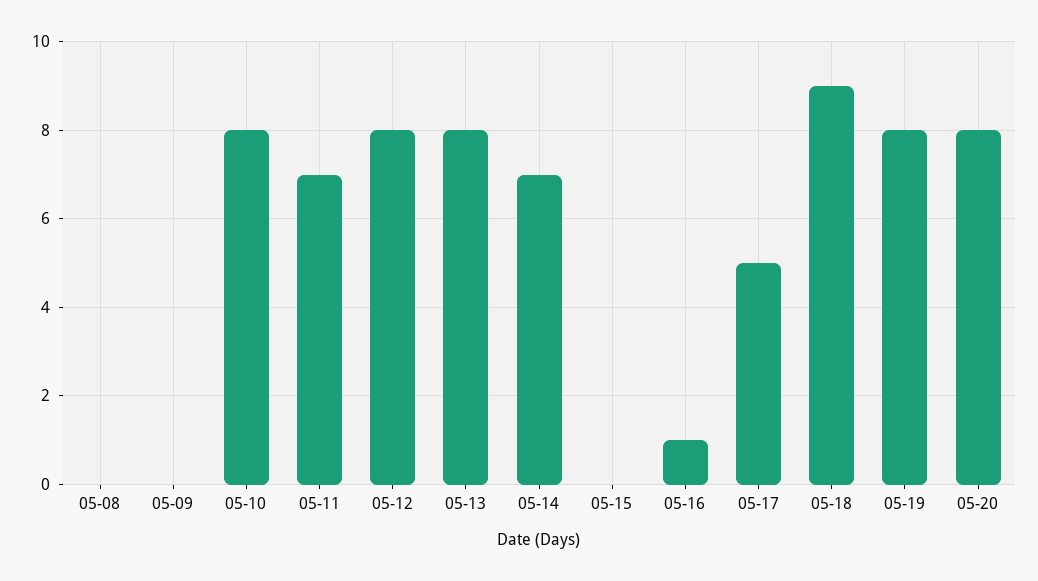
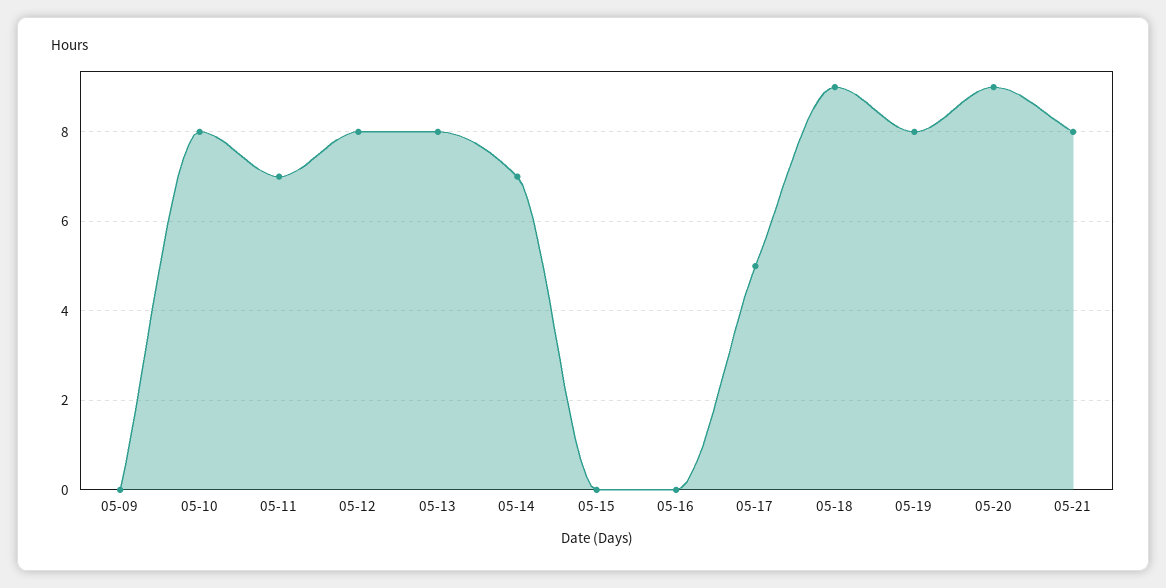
05-08: 0 -> none
05-16: 1 -> 0
05-20: 8 -> 9
05-21: none -> 8

